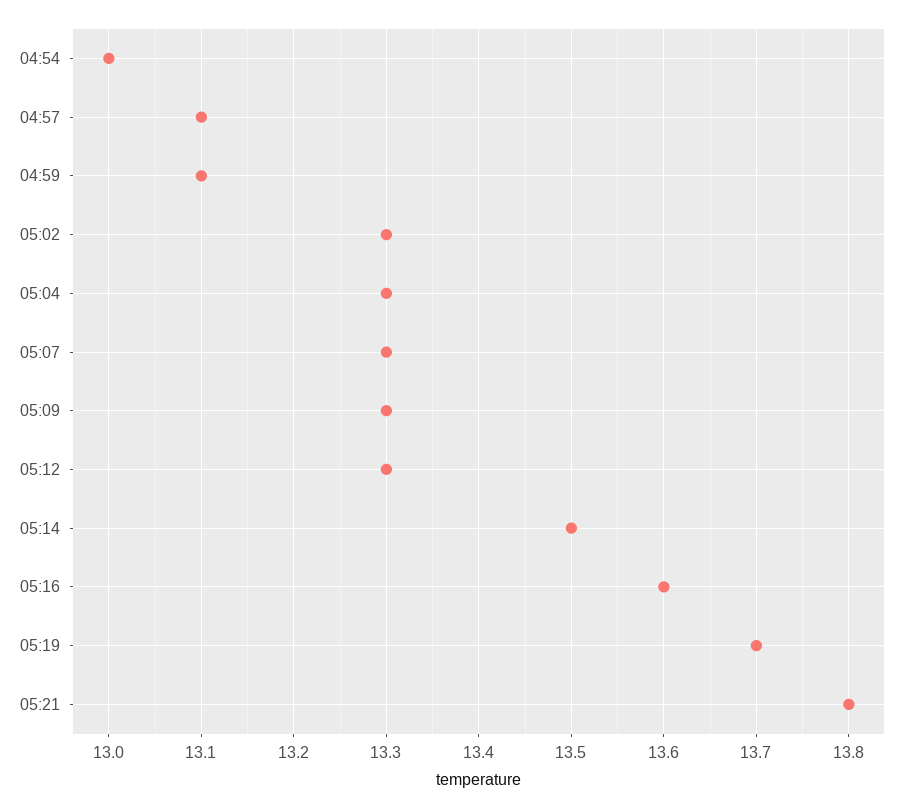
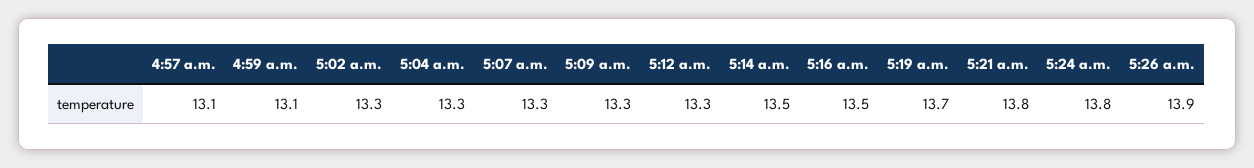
04:54: 13 -> none
05:16: 13.6 -> 13.5
5:24 a.m.: none -> 13.8
5:26 a.m.: none -> 13.9

